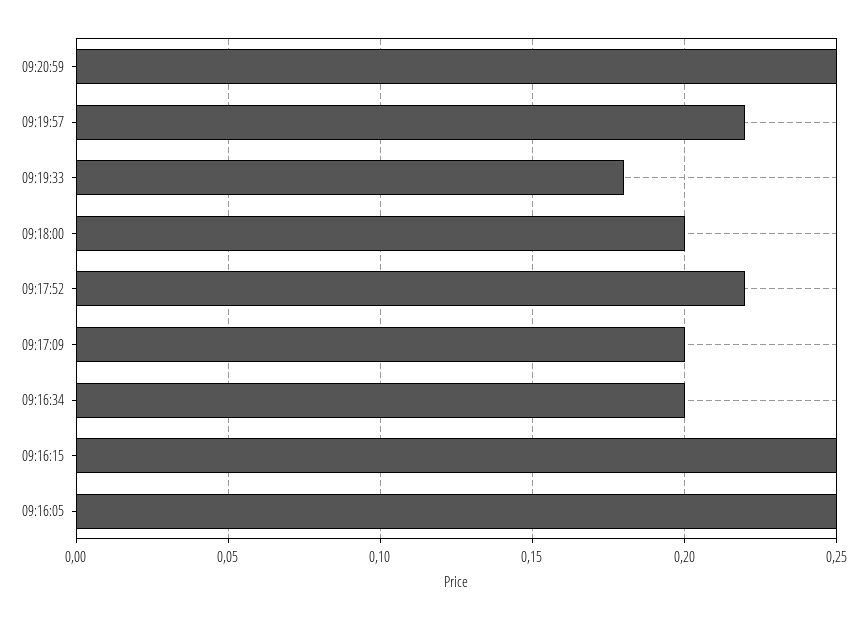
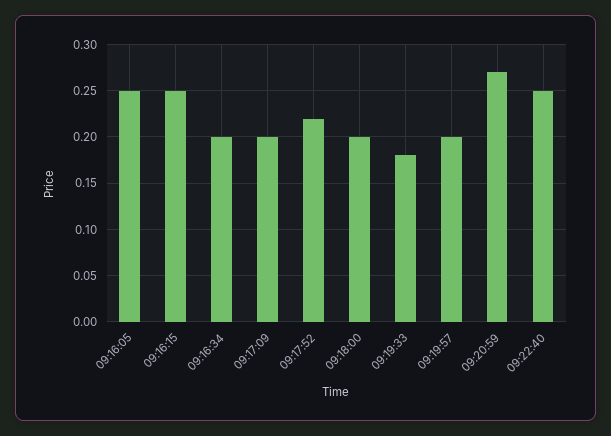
09:20:59: 0.25 -> 0.27
09:19:57: 0.22 -> 0.2
09:22:40: none -> 0.25

